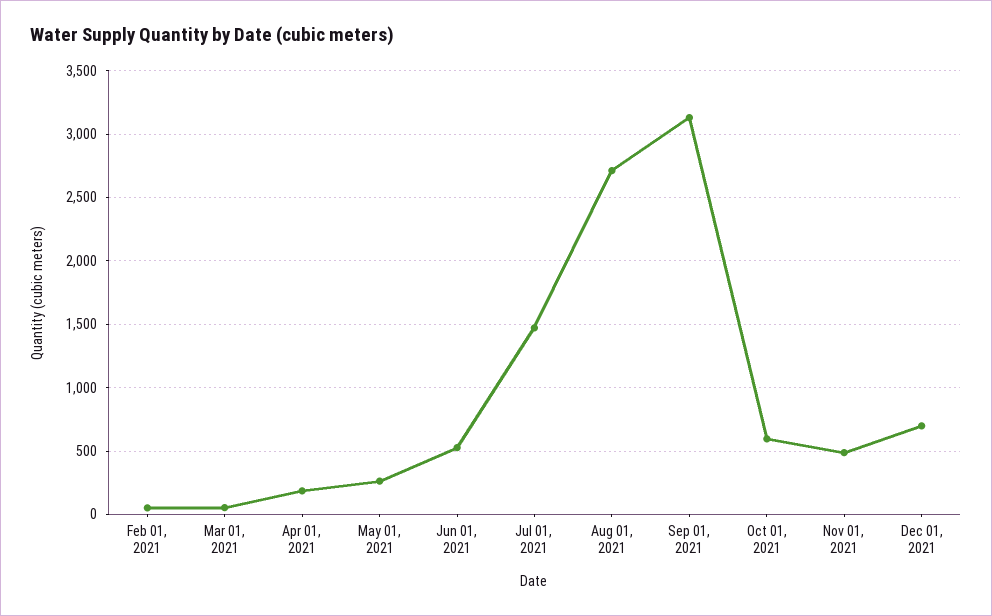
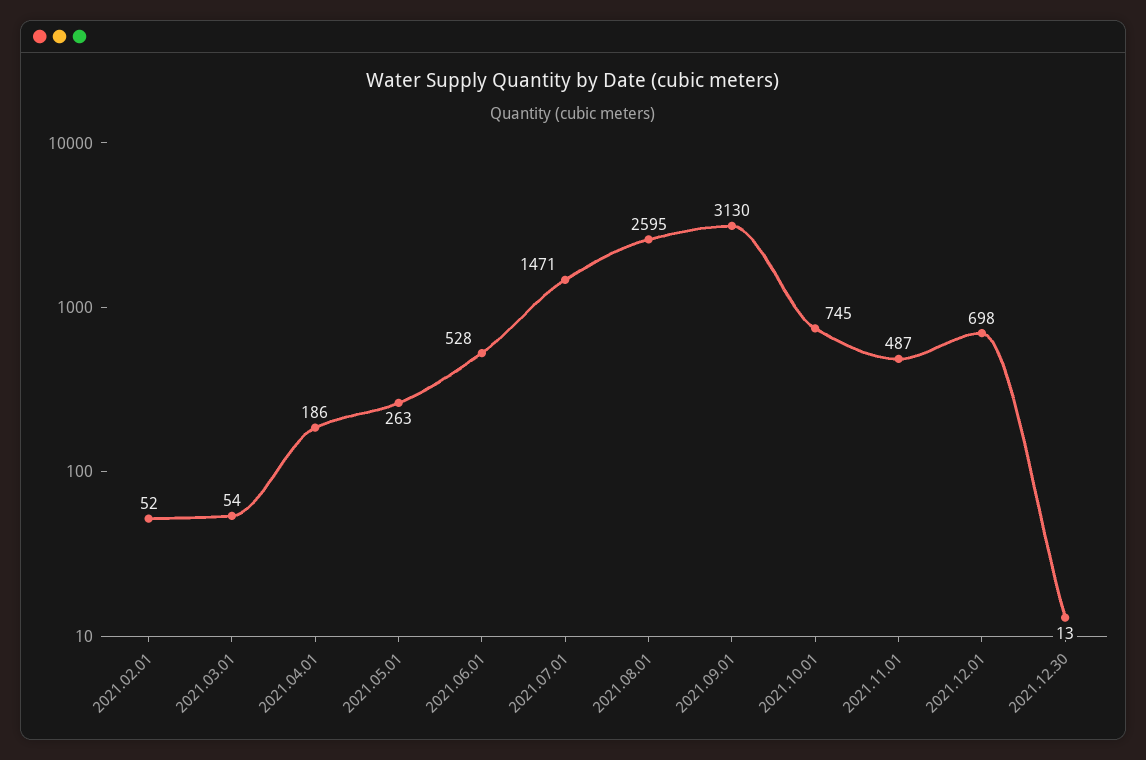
Aug 01, 2021: 2700 -> 2595
Oct 01, 2021: 600 -> 745
2021.12.30: none -> 13

